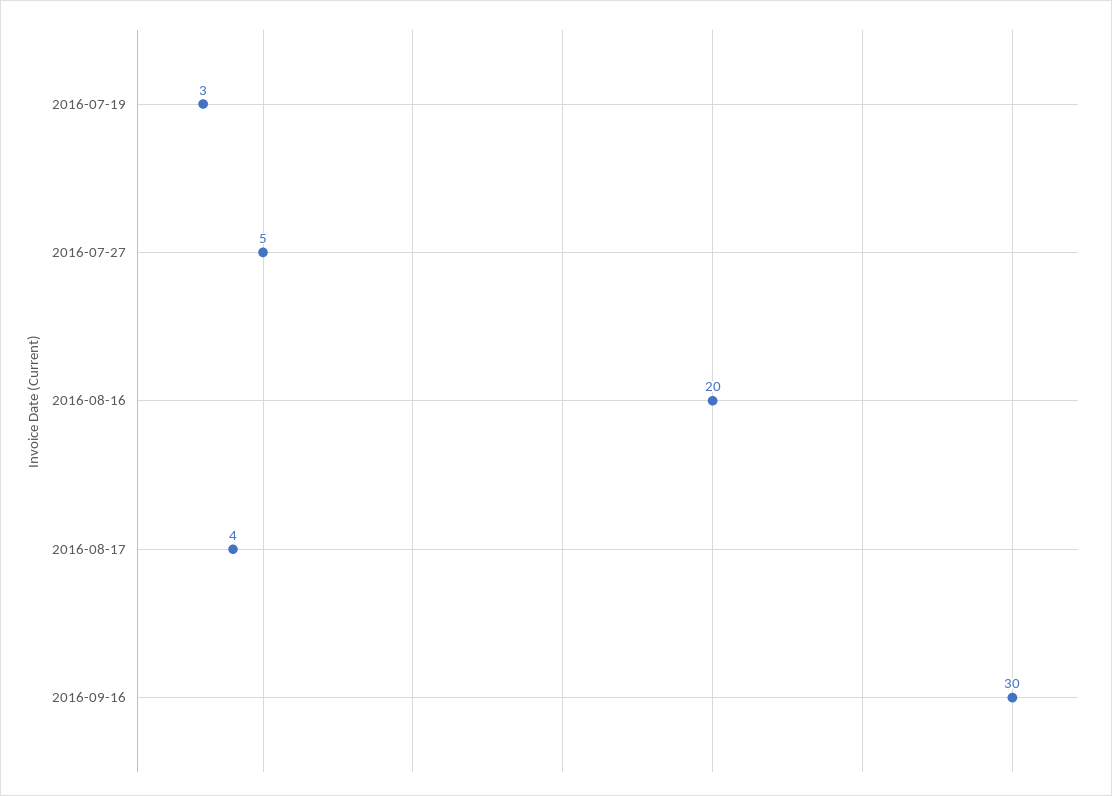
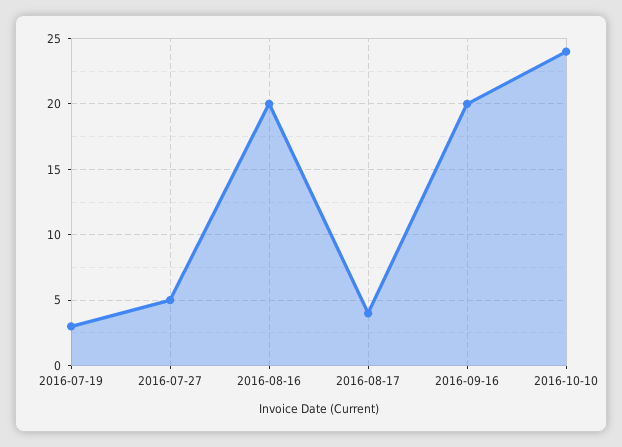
2016-09-16: 30 -> 20
2016-10-10: none -> 24

